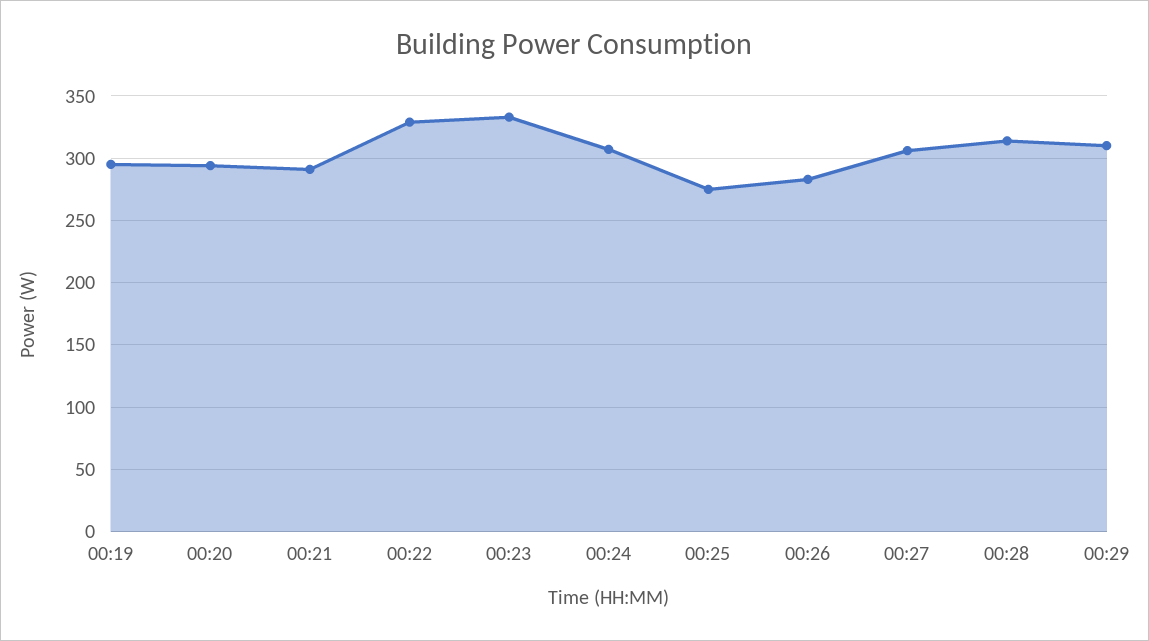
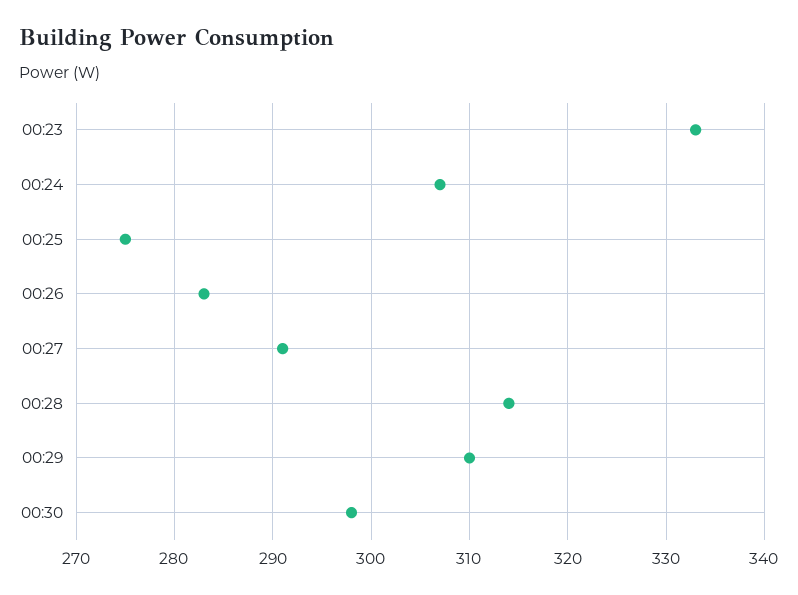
00:19: 295 -> none
00:20: 295 -> none
00:21: 290 -> none
00:22: 330 -> none
00:27: 305 -> 291
00:30: none -> 298

